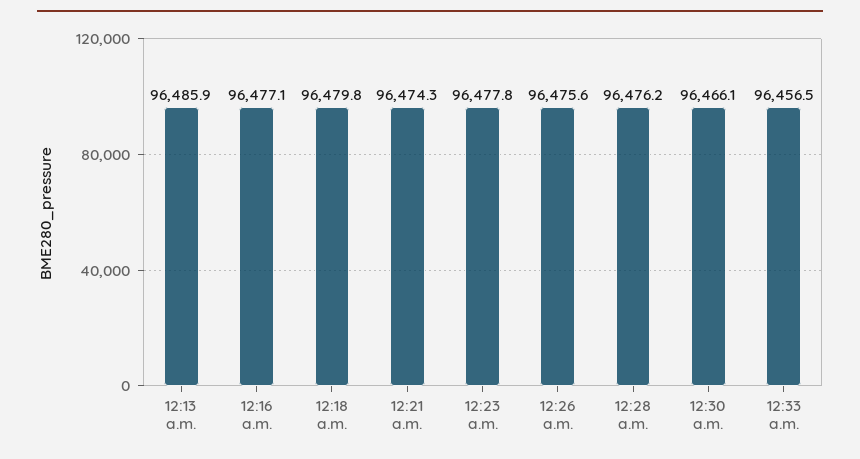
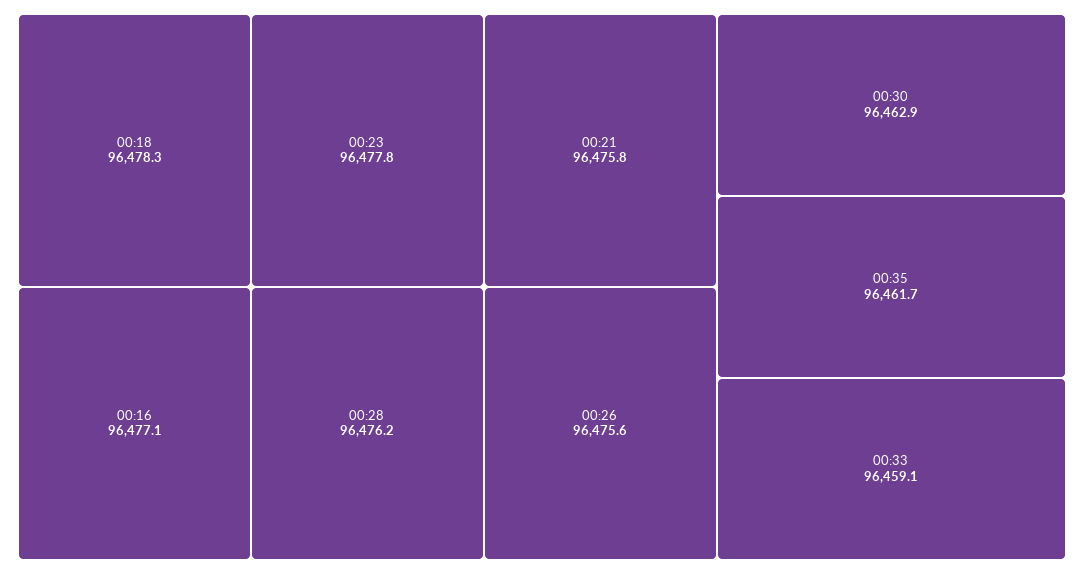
12:13 a.m.: 96485.9 -> none
12:18 a.m.: 96479.8 -> 96478.3
12:21 a.m.: 96474.3 -> 96475.8
12:30 a.m.: 96466.1 -> 96462.9
12:33 a.m.: 96456.5 -> 96459.1
00:35: none -> 96461.7

